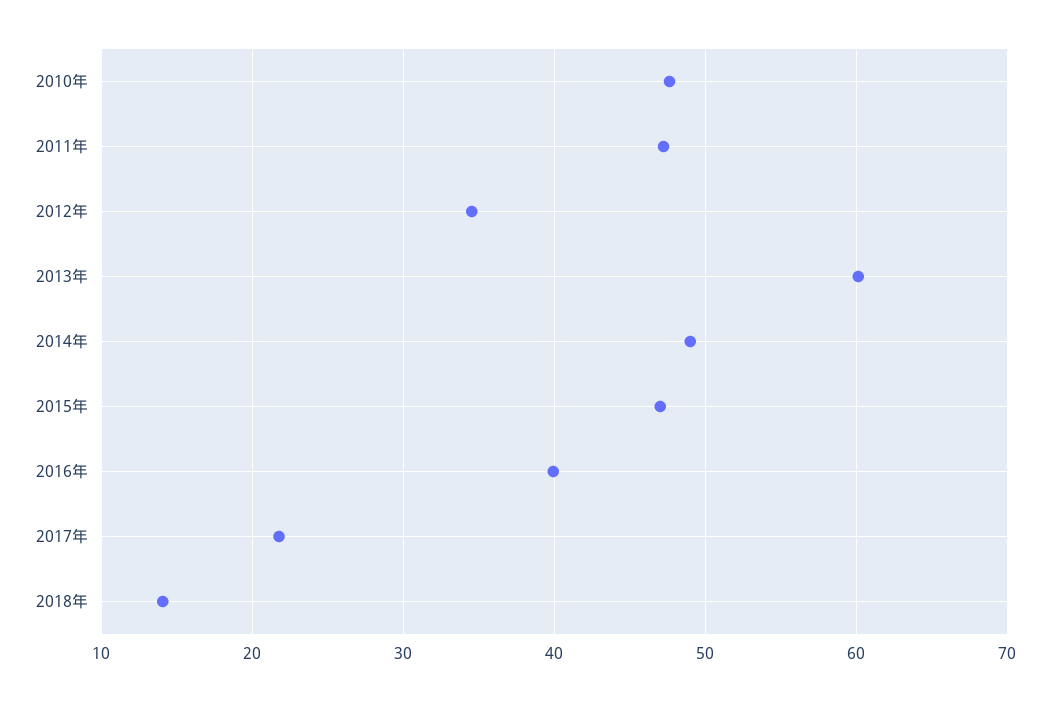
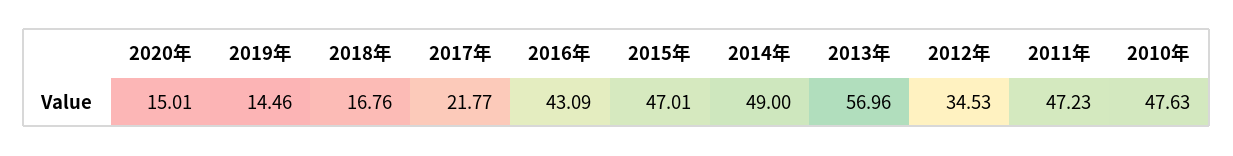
2013年: 60 -> 56.96
2016年: 40 -> 43.09
2018年: 14 -> 16.76
2020年: none -> 15.01
2019年: none -> 14.46

